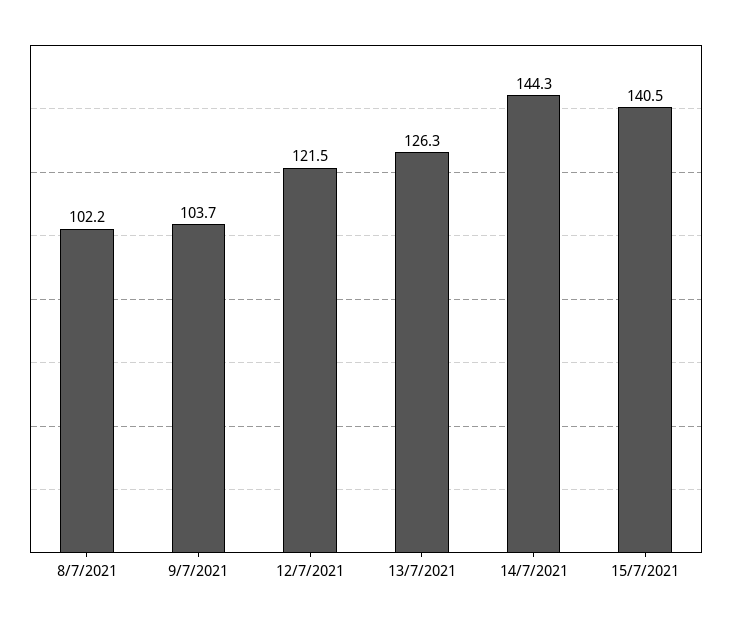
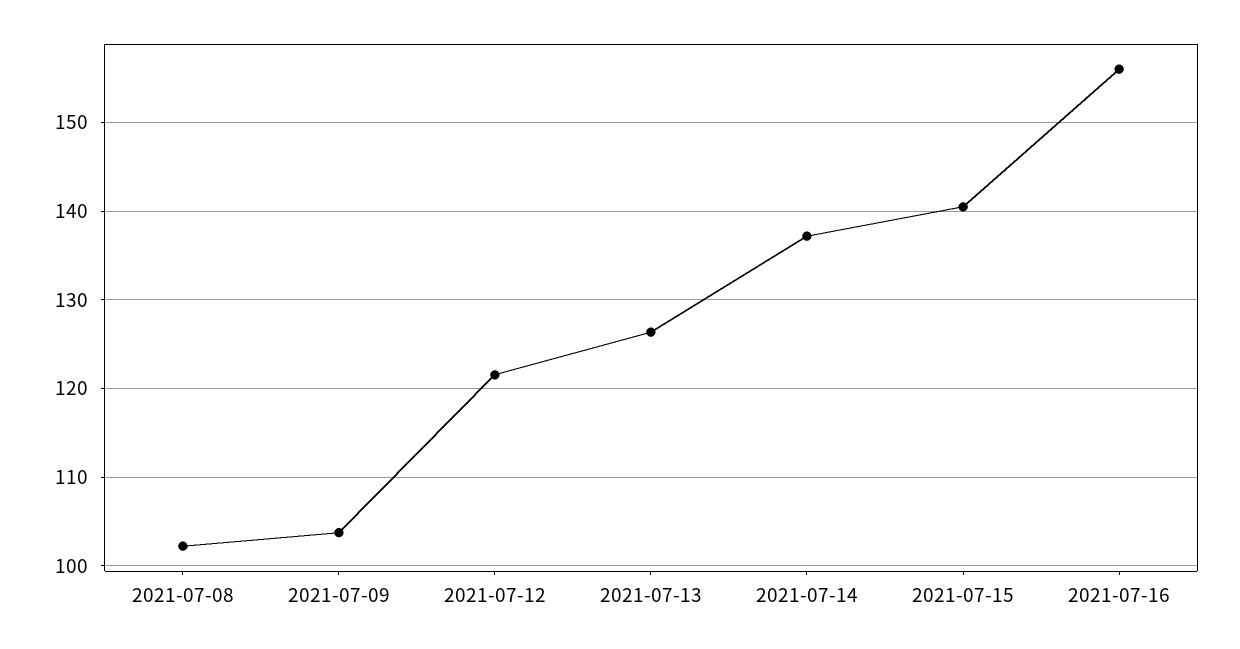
14/7/2021: 144.3 -> 137
2021-07-16: none -> 156

